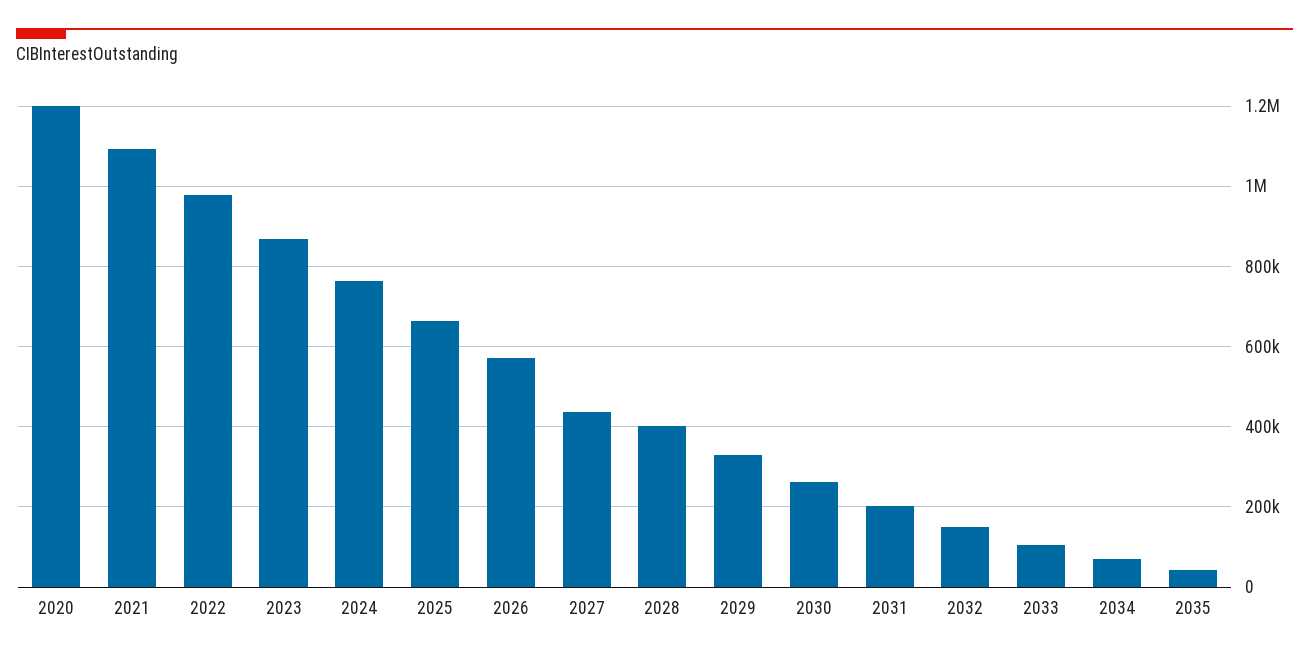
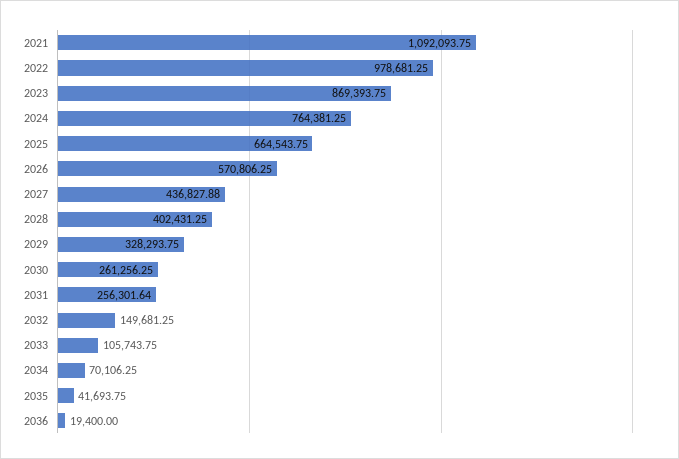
2020: 1200000 -> none
2031: 200000 -> 256301.64
2036: none -> 19400

